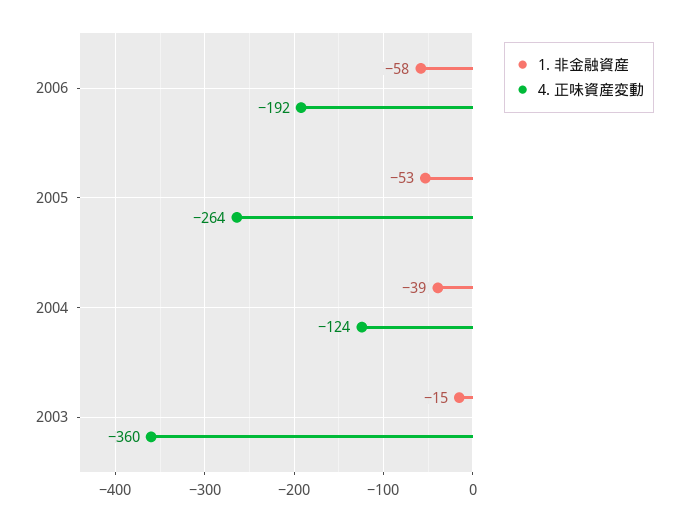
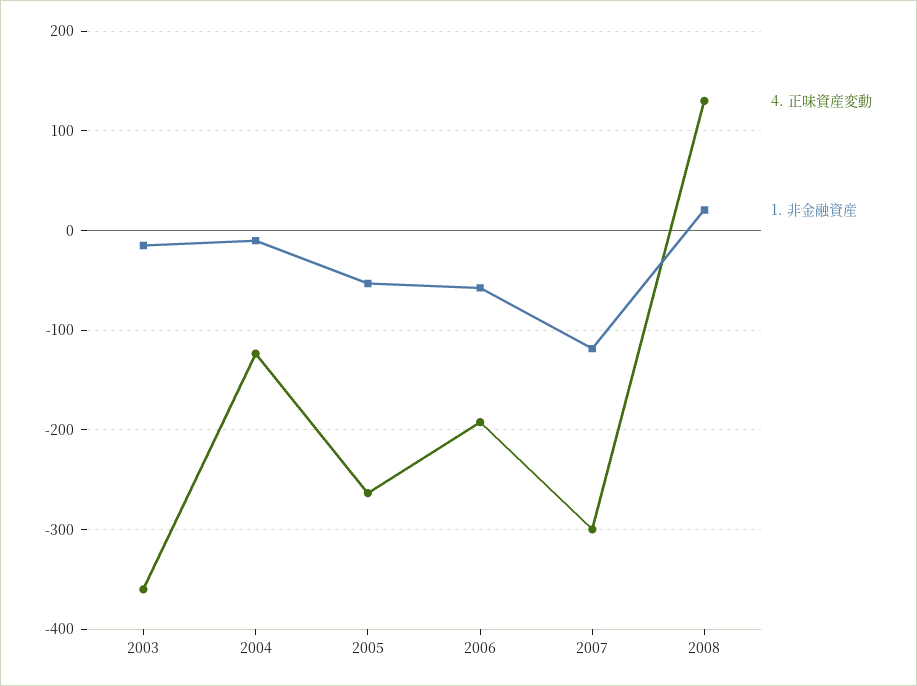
1. 非金融資産, 2004: -39 -> -10
4. 正味資産変動, 2007: none -> -300
1. 非金融資産, 2007: none -> -120
4. 正味資産変動, 2008: none -> 130
1. 非金融資産, 2008: none -> 20

